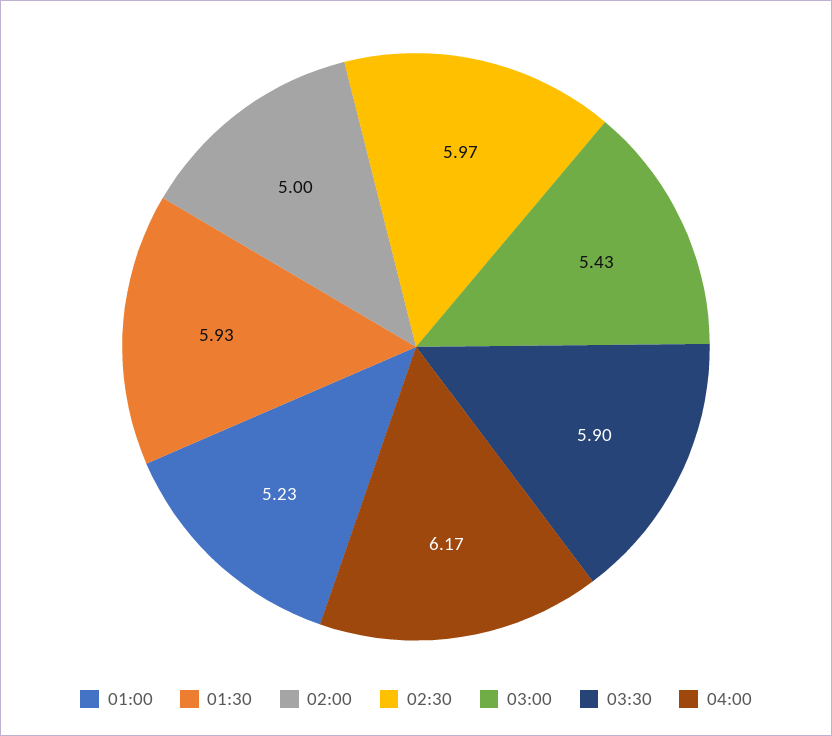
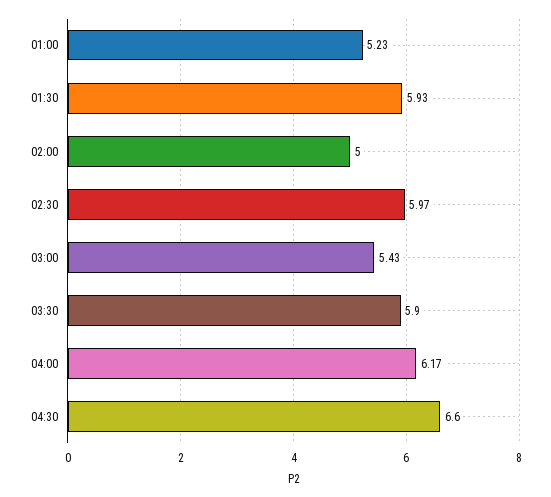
04:30: none -> 6.6

